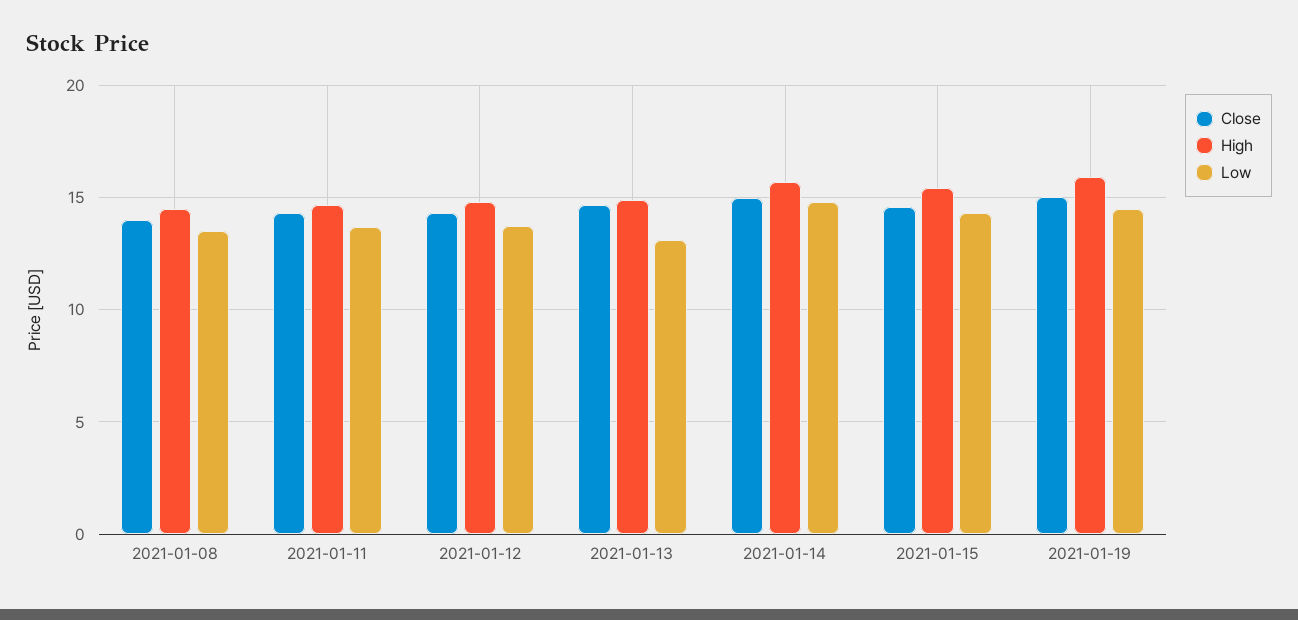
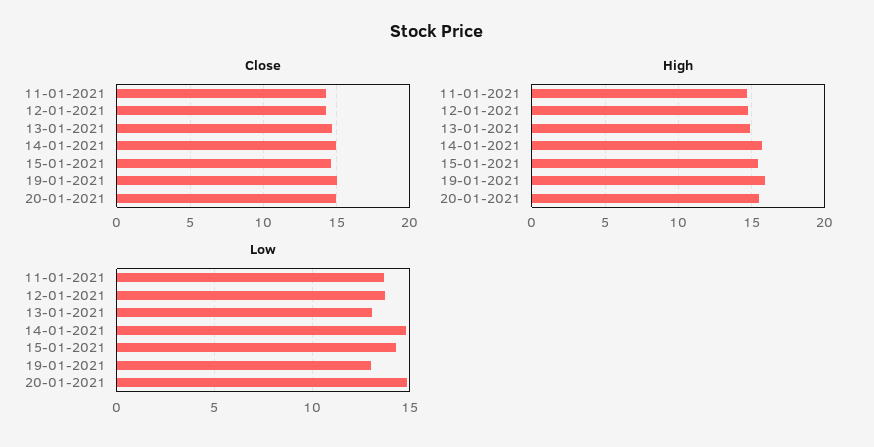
Close, 2021-01-08: 14 -> none
High, 2021-01-08: 14.5 -> none
Low, 2021-01-08: 13.5 -> none
Low, 2021-01-19: 14.5 -> 13
Close, 20-01-2021: none -> 15
High, 20-01-2021: none -> 15.5
Low, 20-01-2021: none -> 15

